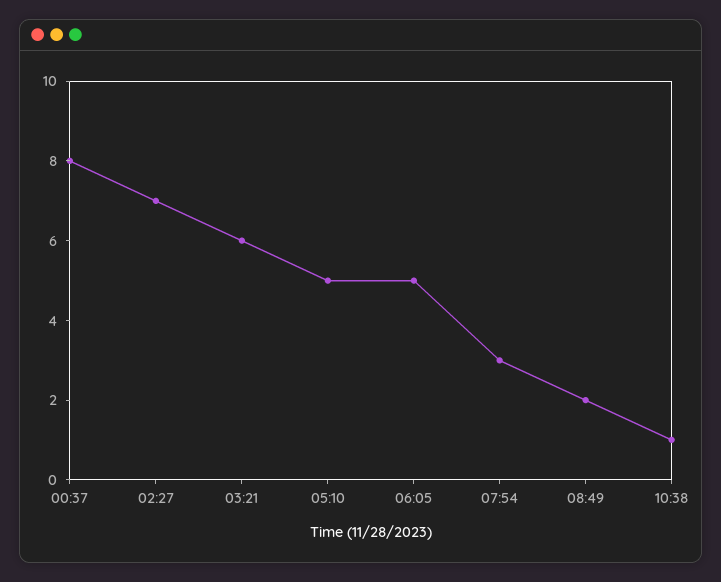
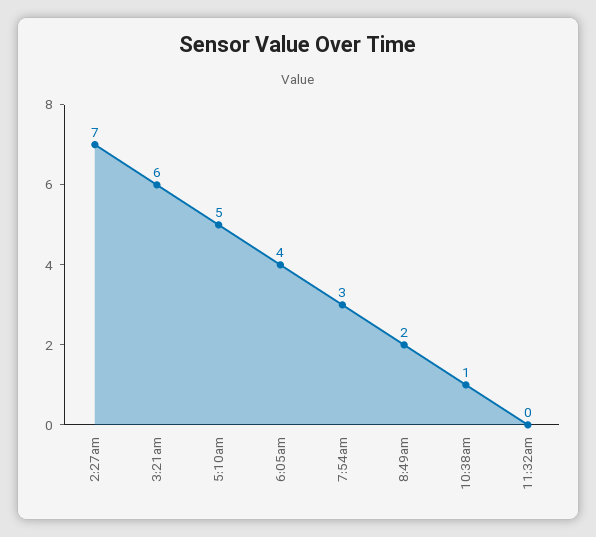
00:37: 8 -> none
06:05: 5 -> 4
11:32am: none -> 0

